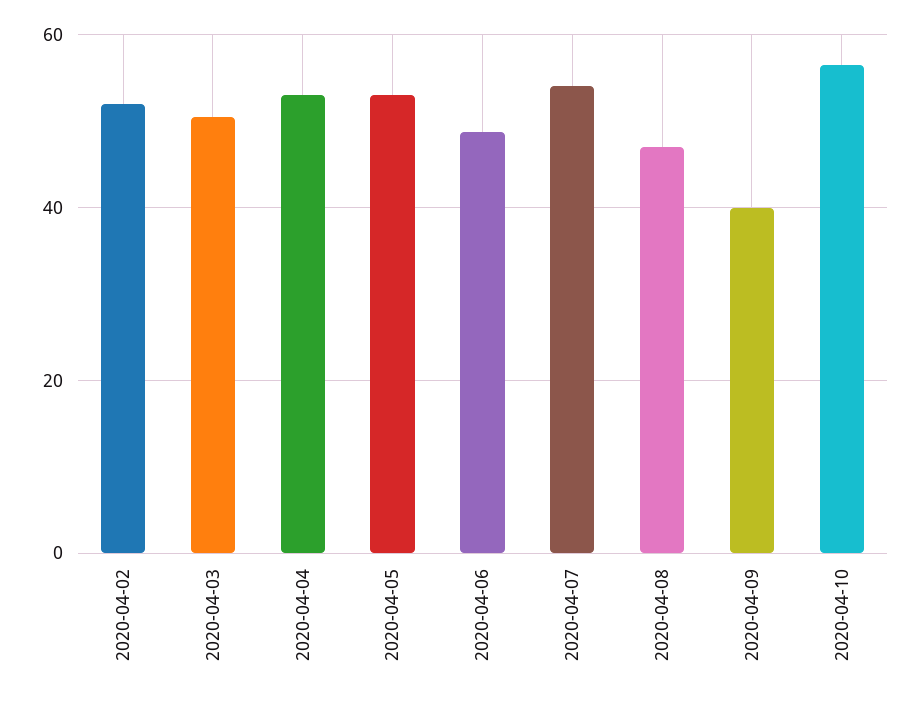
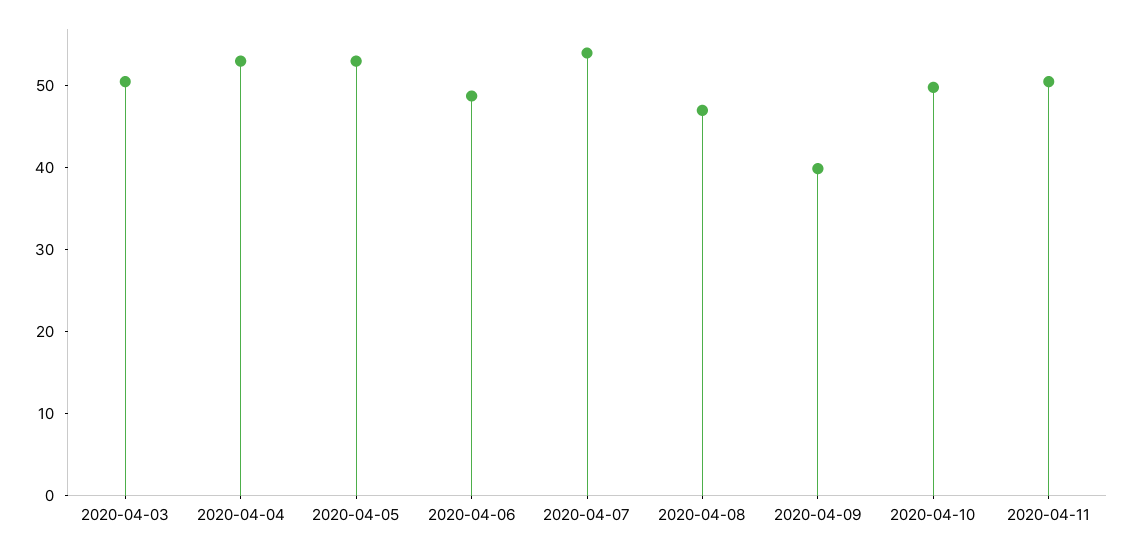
2020-04-02: 52 -> none
2020-04-10: 56 -> 50
2020-04-11: none -> 50

